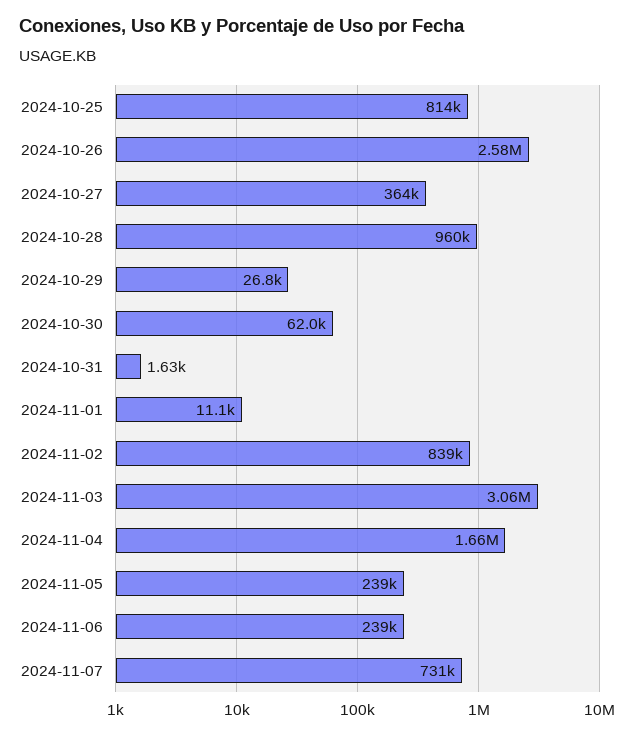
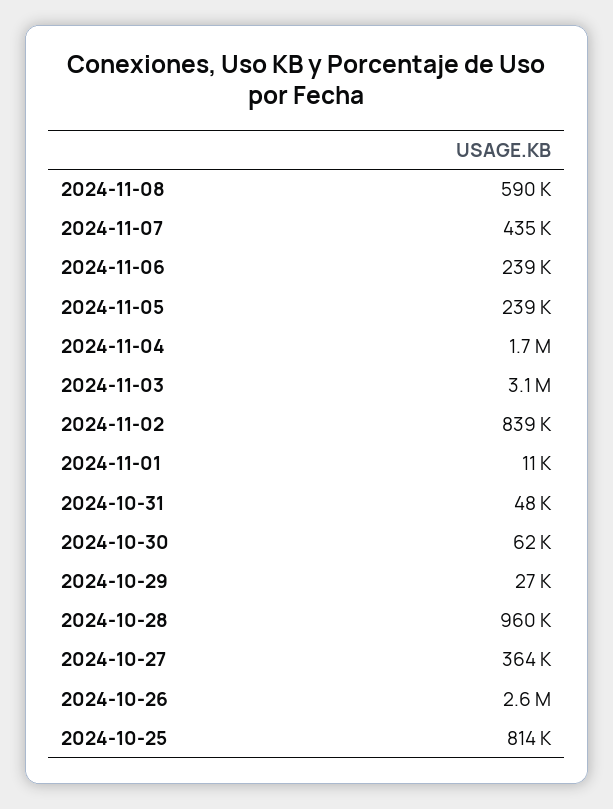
2024-10-31: 1630 -> 48000
2024-11-07: 731000 -> 435000
2024-11-08: none -> 590000

